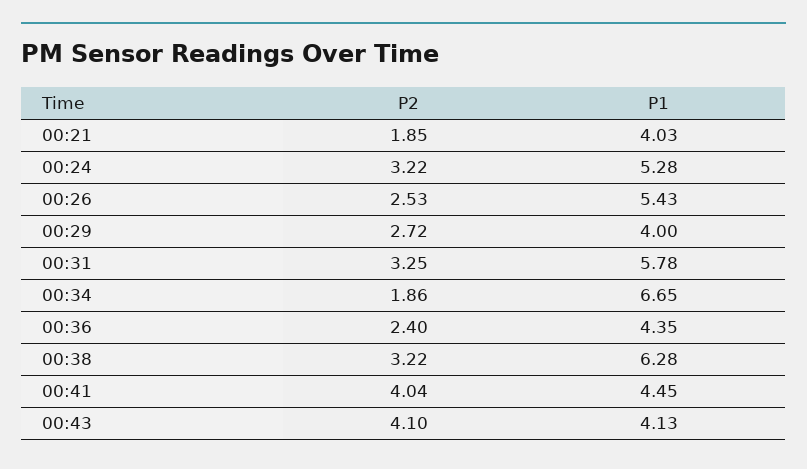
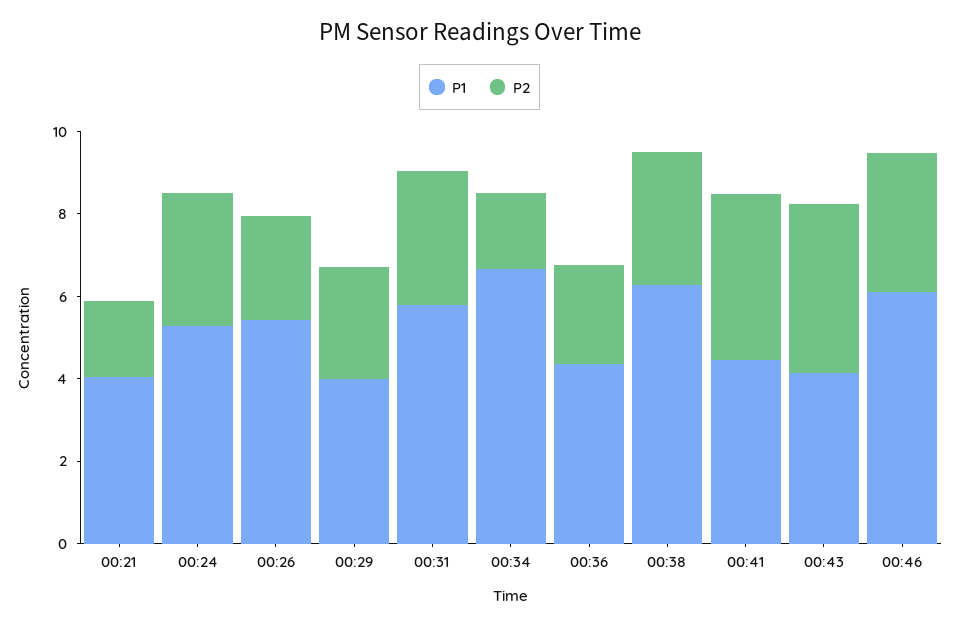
P1, 00:46: none -> 6
P2, 00:46: none -> 3.5

